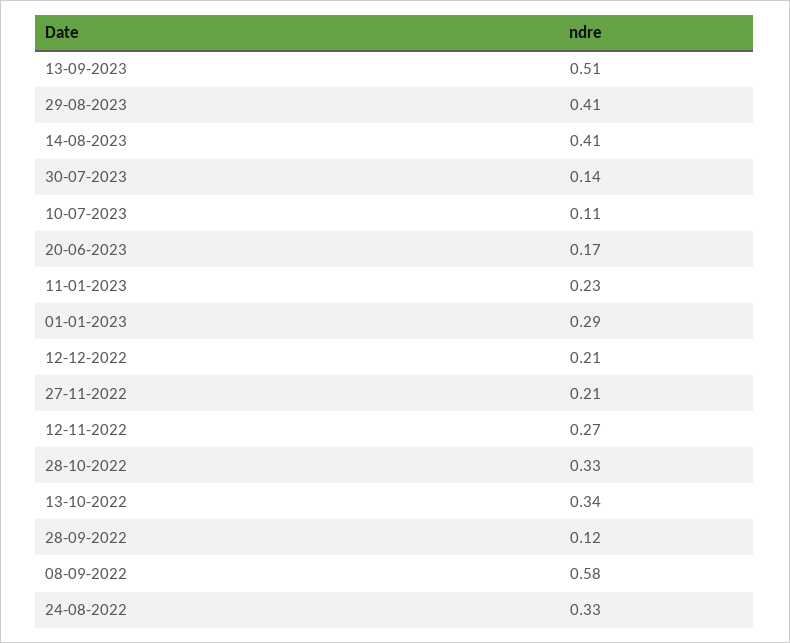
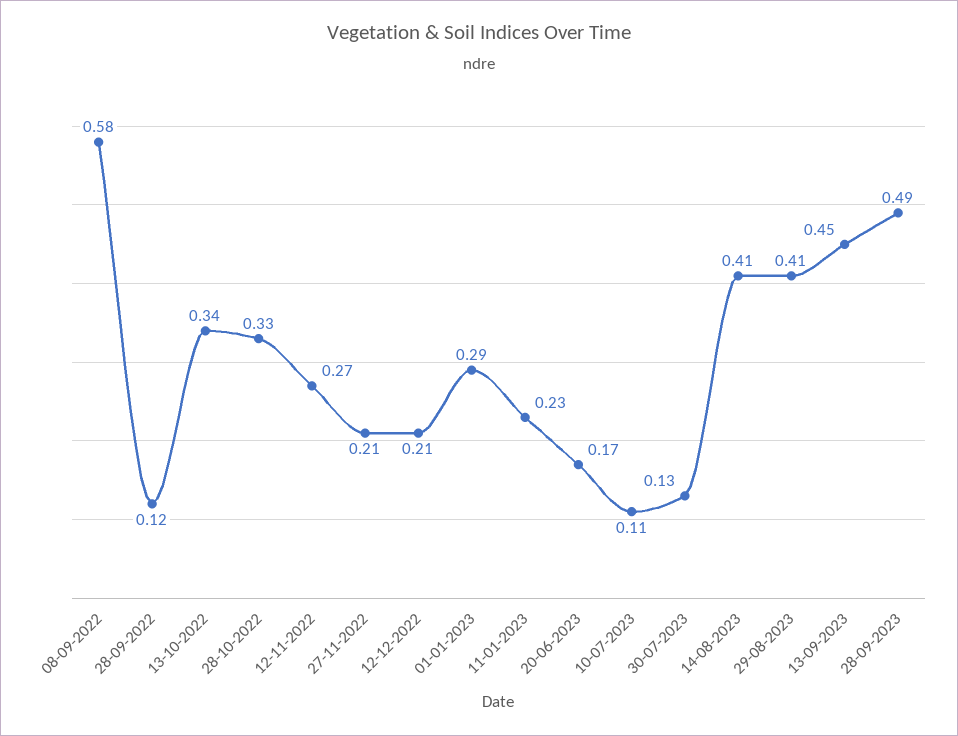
13-09-2023: 0.51 -> 0.45
30-07-2023: 0.14 -> 0.13
24-08-2022: 0.33 -> none
28-09-2023: none -> 0.49

